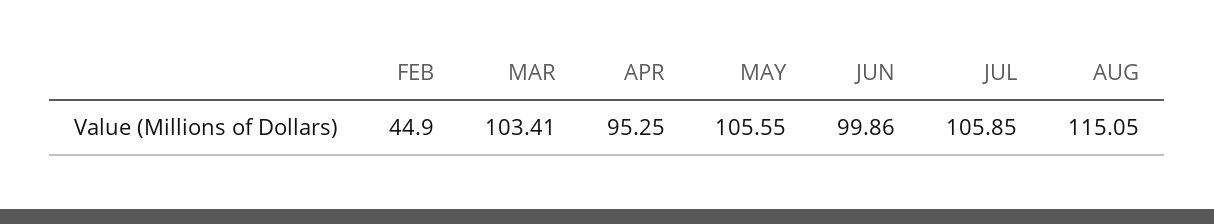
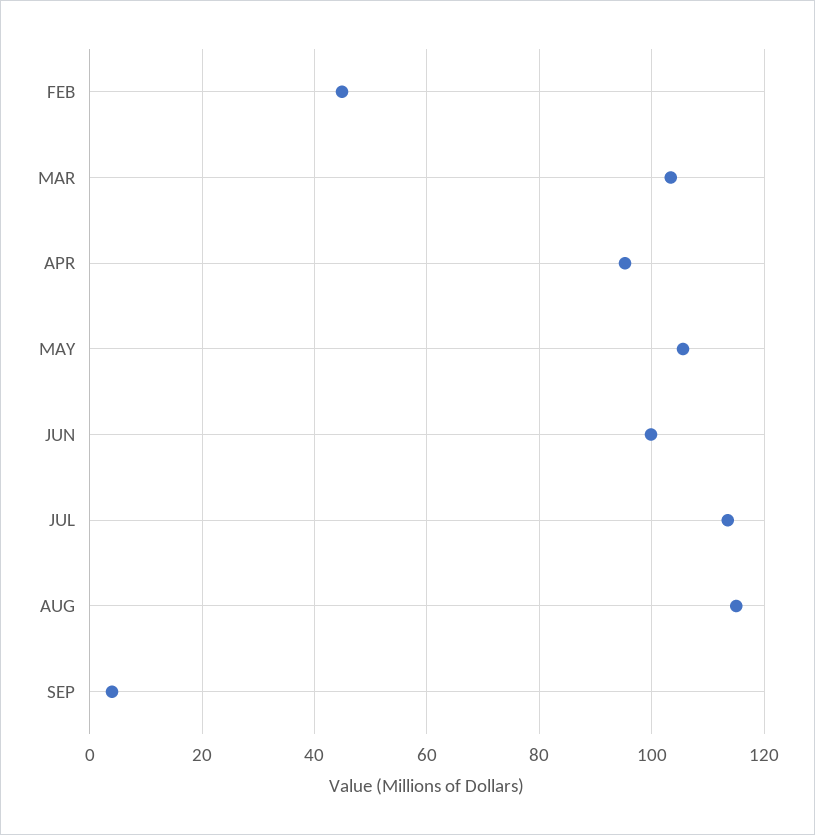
JUL: 105.85 -> 114
SEP: none -> 4

